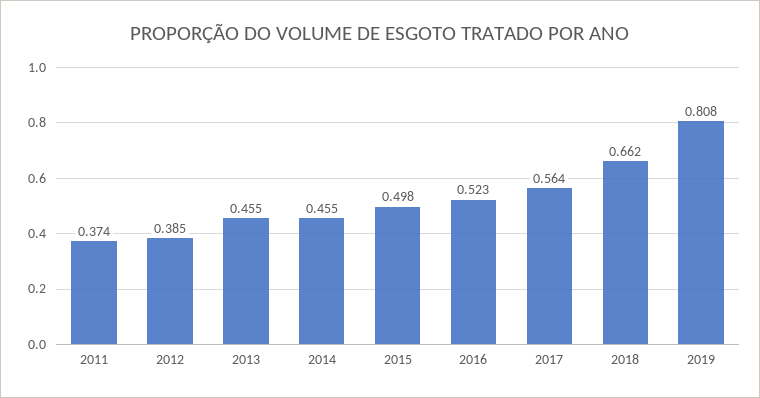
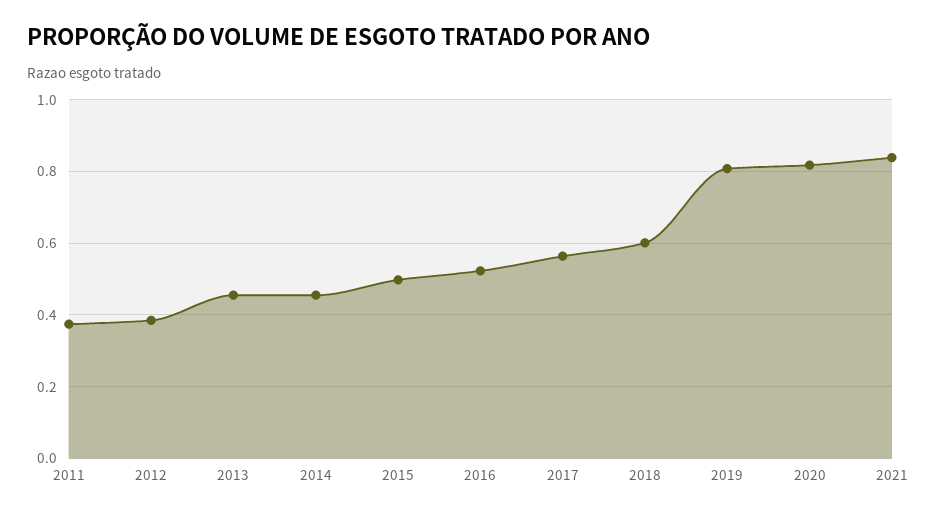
2018: 0.662 -> 0.6
2020: none -> 0.82
2021: none -> 0.84

